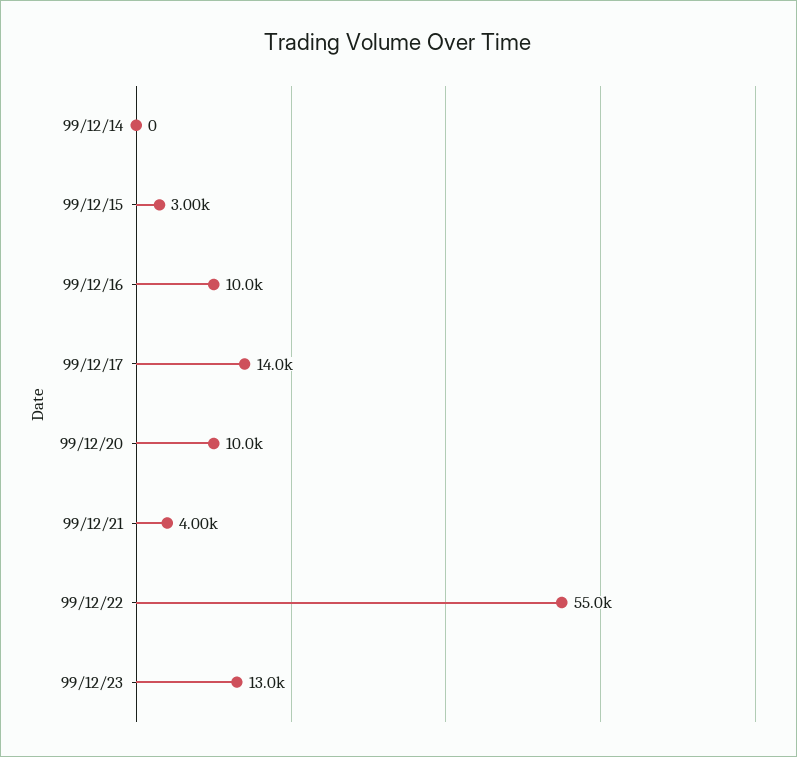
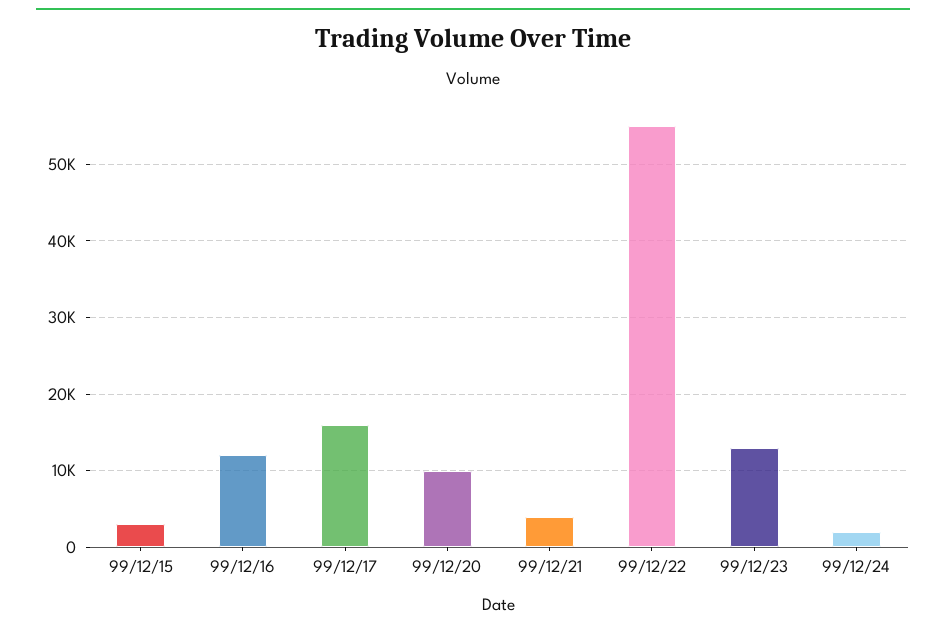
99/12/14: 0 -> none
99/12/16: 10000 -> 12000
99/12/17: 14000 -> 16000
99/12/24: none -> 2000

